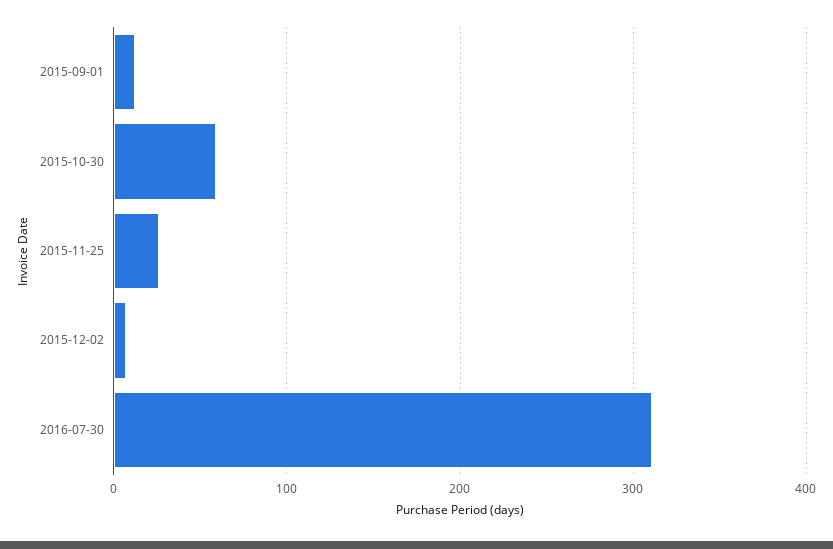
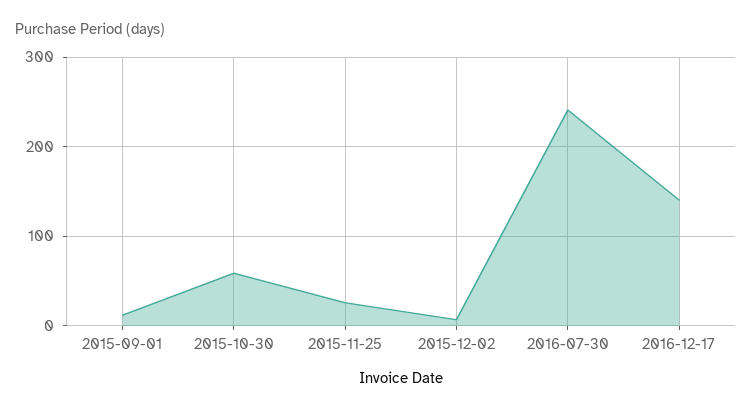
2016-07-30: 310 -> 240
2016-12-17: none -> 140

